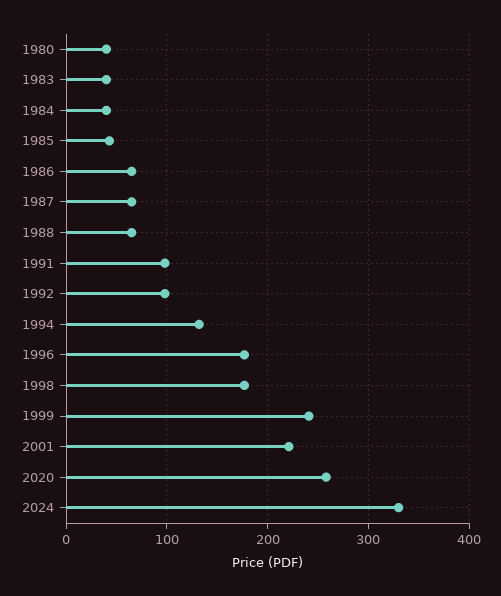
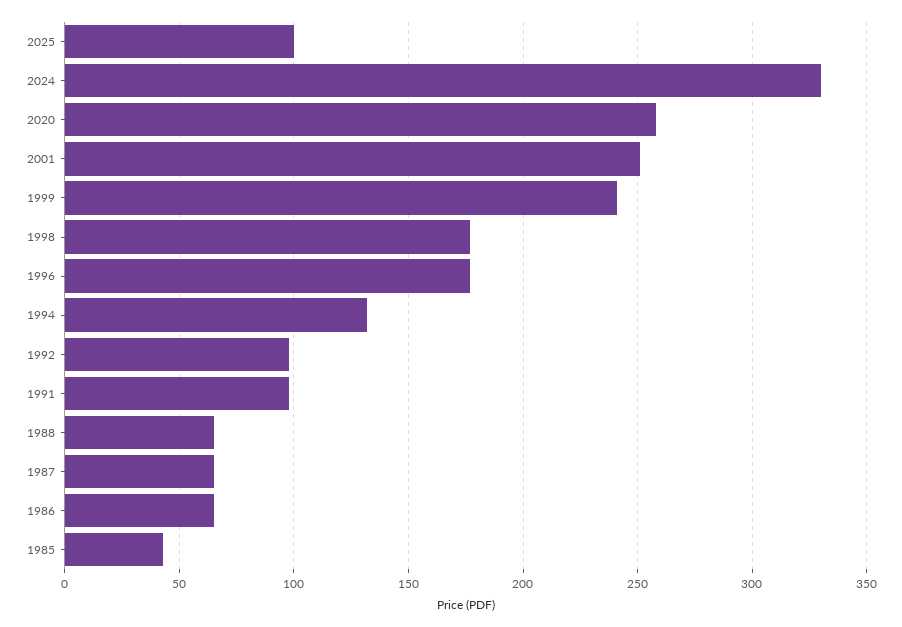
1980: 40 -> none
1983: 40 -> none
1984: 40 -> none
2001: 220 -> 250
2025: none -> 100

